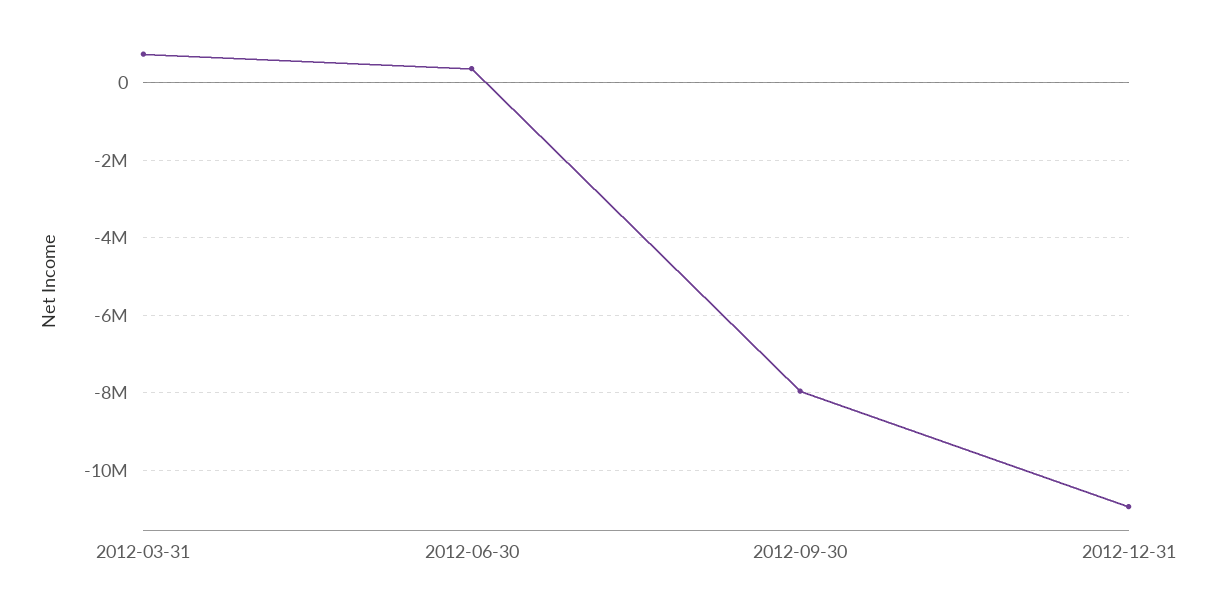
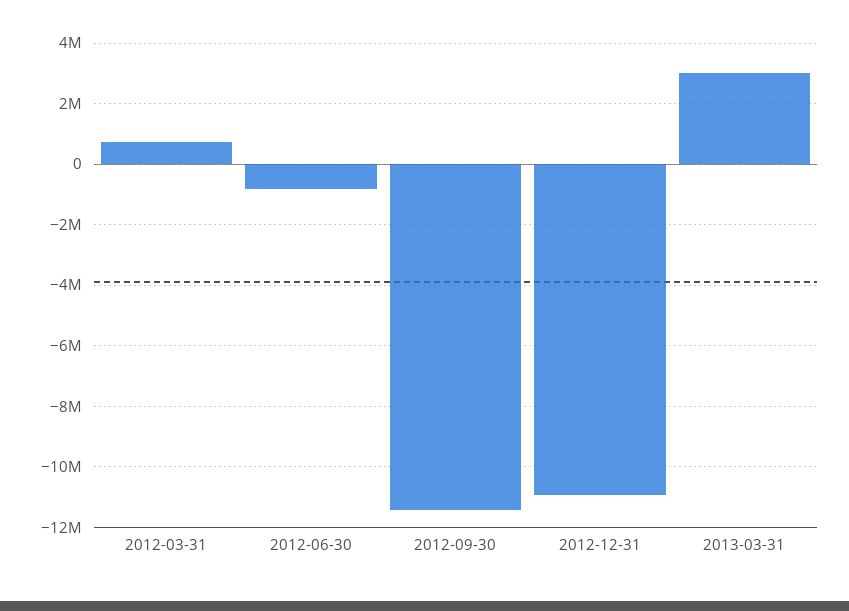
2012-06-30: 400000 -> -800000
2012-09-30: -8000000 -> -11400000
2013-03-31: none -> 3000000

